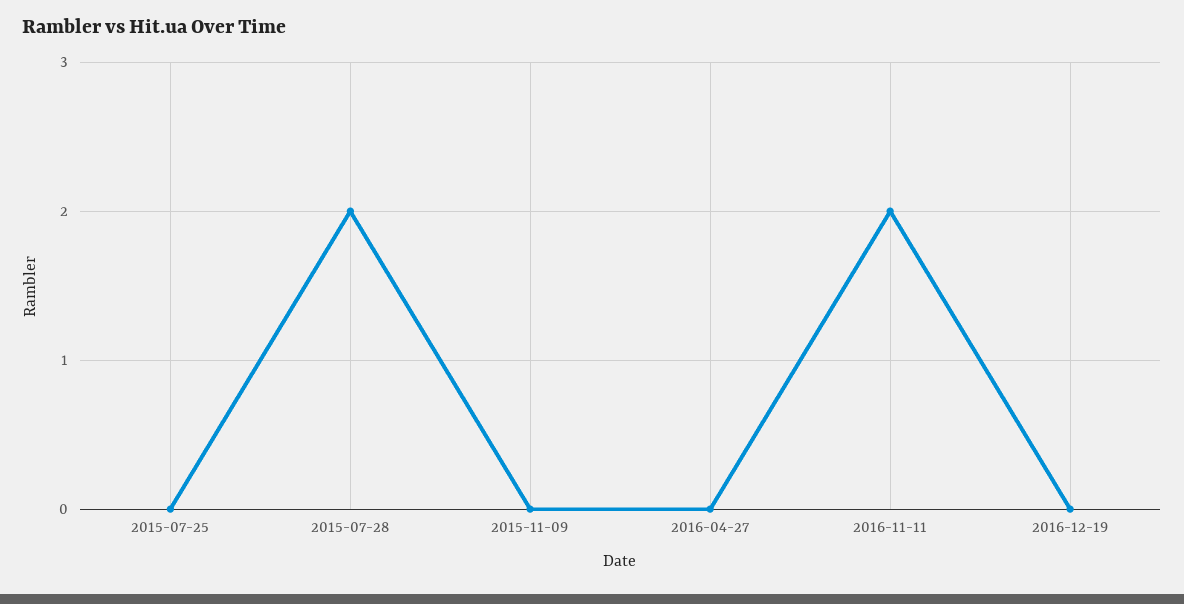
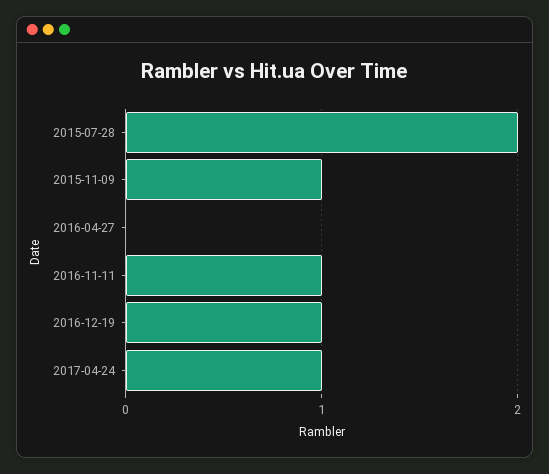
2015-07-25: 0 -> none
2015-11-09: 0 -> 1
2016-11-11: 2 -> 1
2016-12-19: 0 -> 1
2017-04-24: none -> 1

